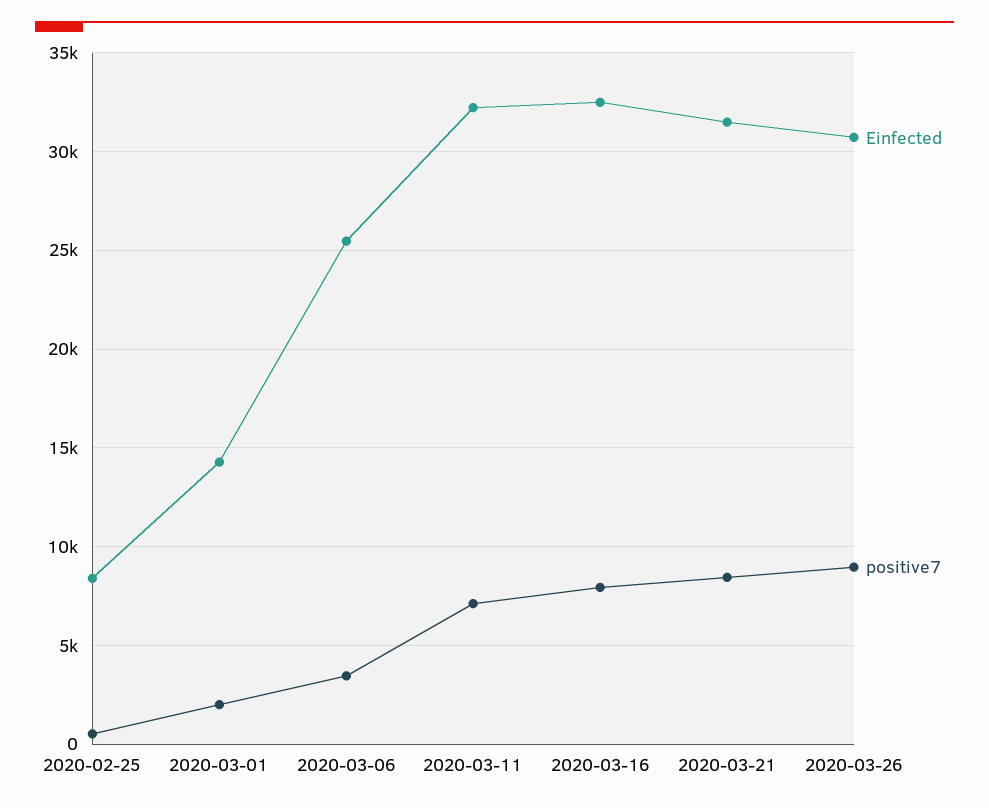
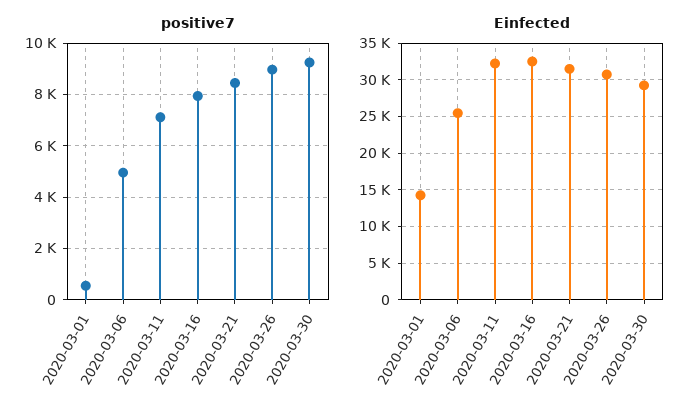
Einfected, 2020-02-25: 8500 -> none
positive7, 2020-02-25: 500 -> none
positive7, 2020-03-01: 2000 -> 500
positive7, 2020-03-06: 3500 -> 5000
positive7, 2020-03-30: none -> 9250
Einfected, 2020-03-30: none -> 29000

